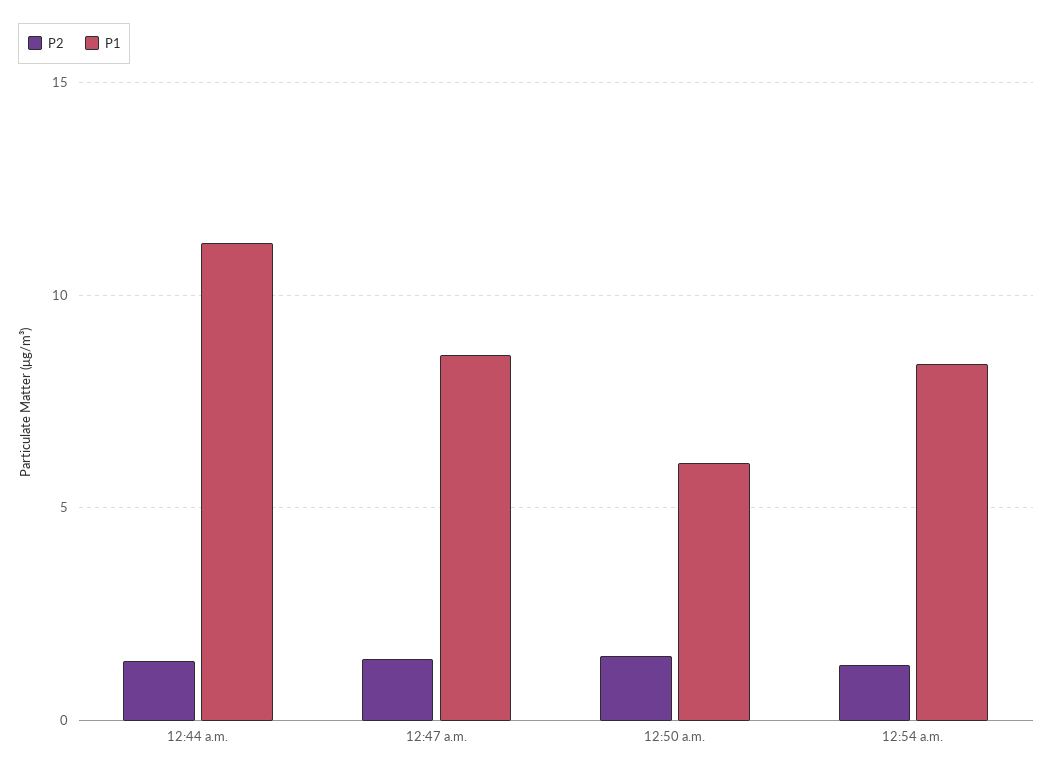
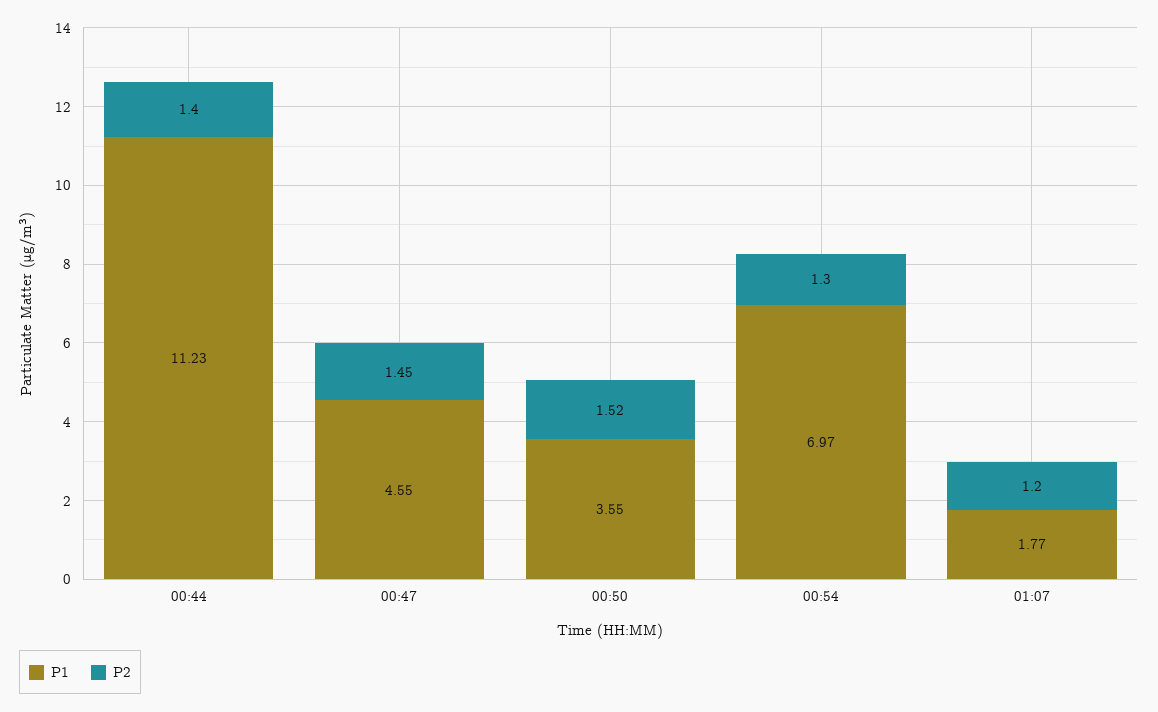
P1, 12:47 a.m.: 8.5 -> 4.55
P1, 12:50 a.m.: 6 -> 3.55
P1, 12:54 a.m.: 8.5 -> 6.97
P1, 01:07: none -> 1.77
P2, 01:07: none -> 1.2

